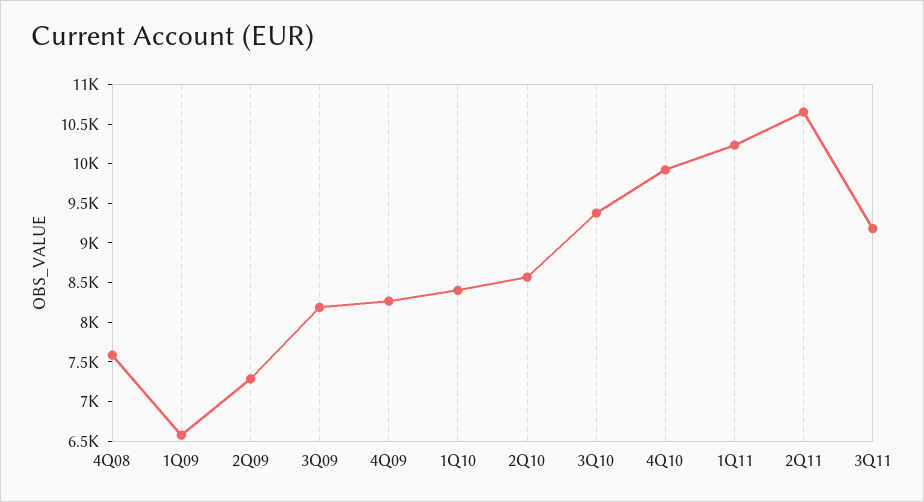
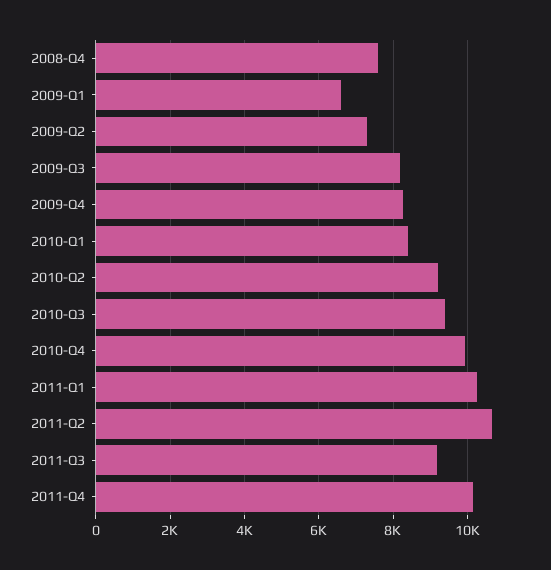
2Q10: 8500 -> 9200
2011-Q4: none -> 10200

